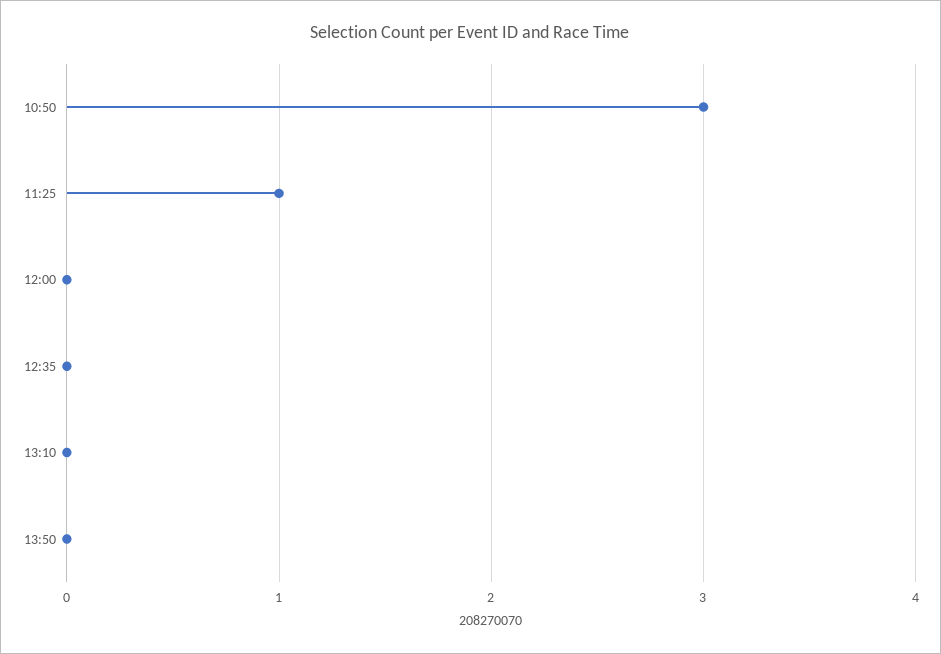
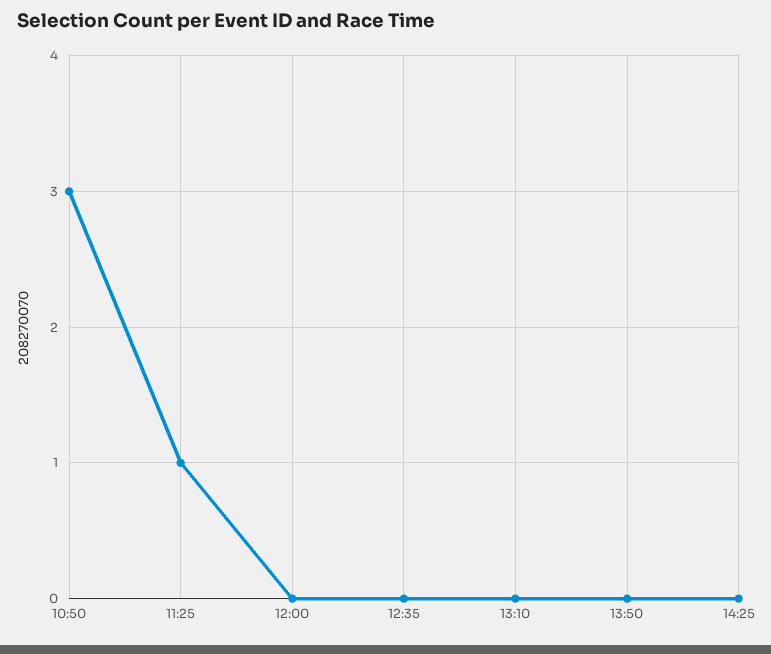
14:25: none -> 0

